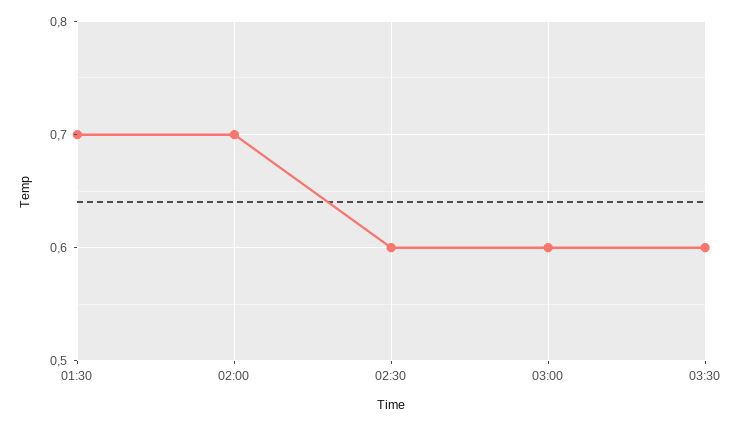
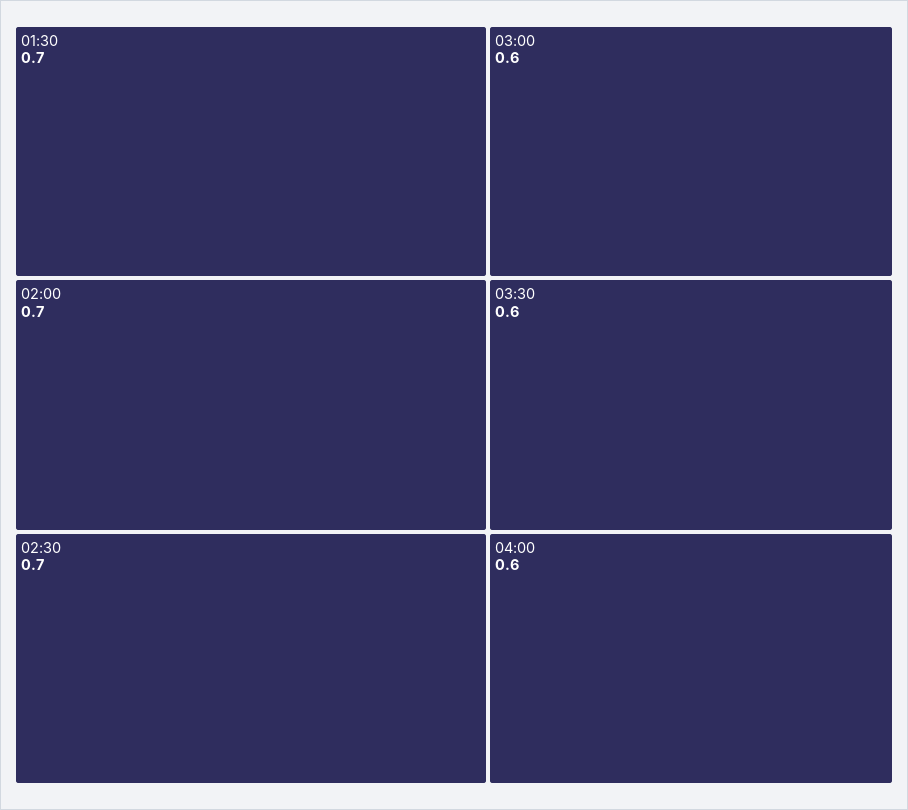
02:30: 0.6 -> 0.7
04:00: none -> 0.6

